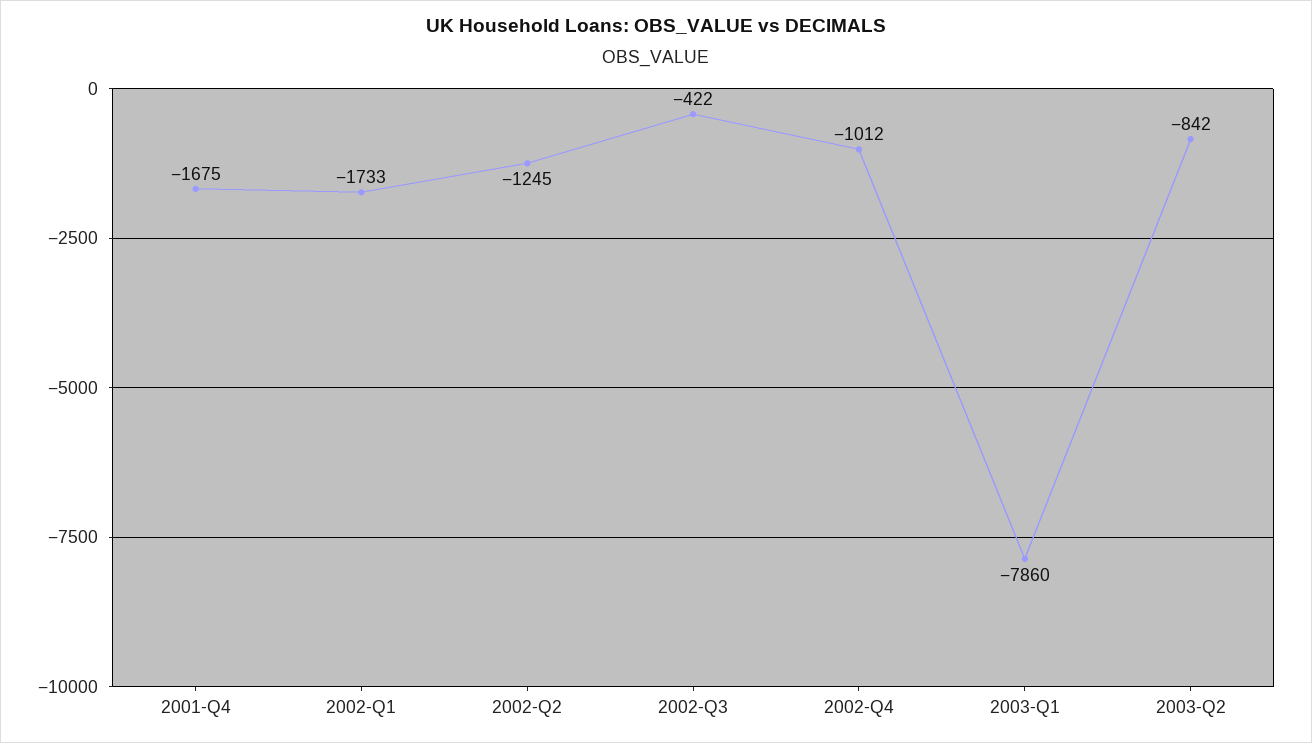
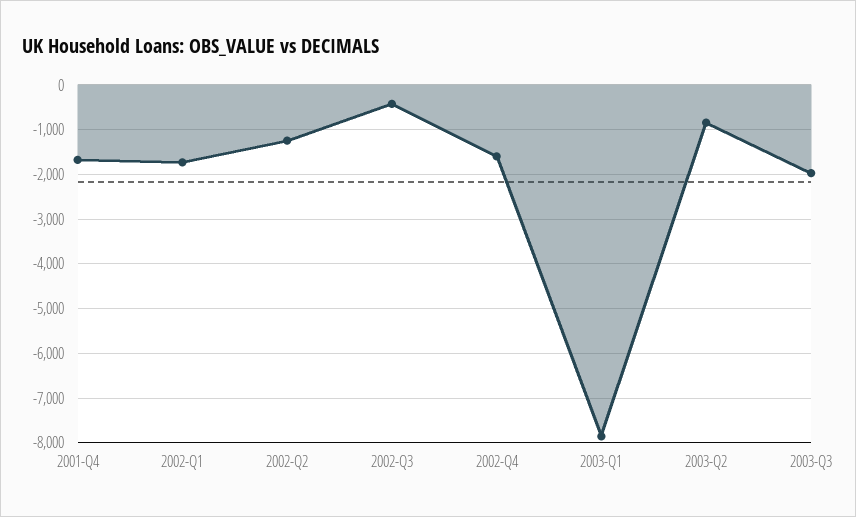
2002-Q4: -1012 -> -1600
2003-Q3: none -> -2000

